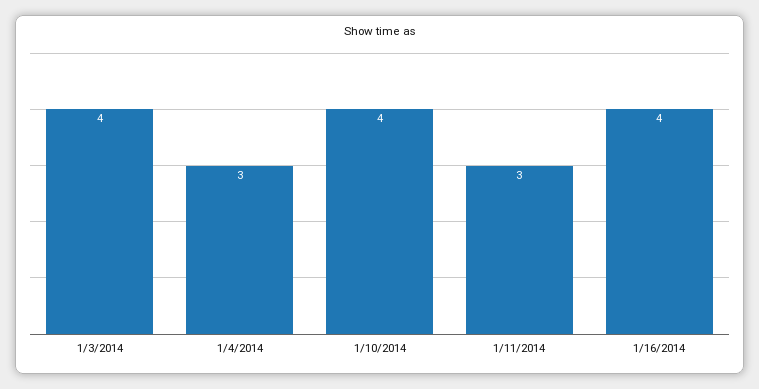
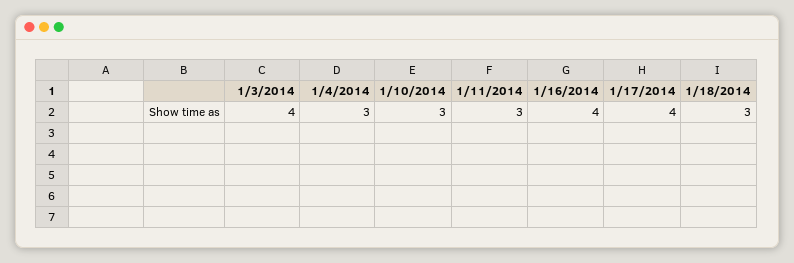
1/10/2014: 4 -> 3
1/17/2014: none -> 4
1/18/2014: none -> 3

